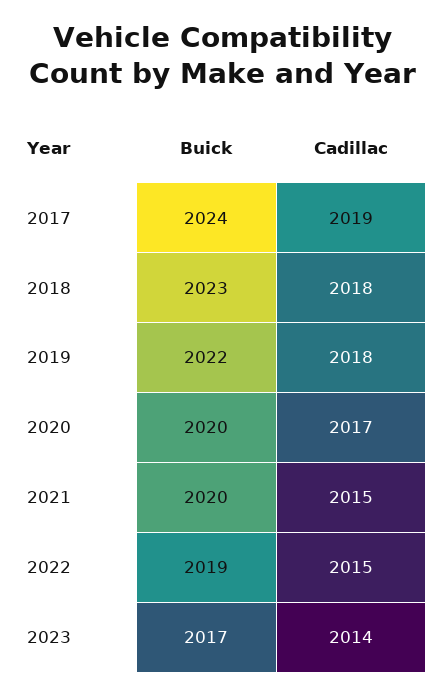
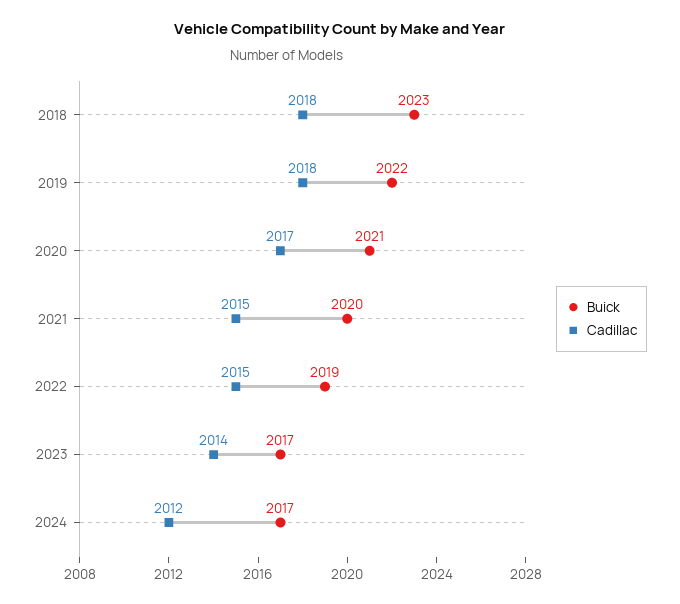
Buick, 2017: 2024 -> none
Cadillac, 2017: 2019 -> none
Buick, 2020: 2020 -> 2021
Buick, 2024: none -> 2017
Cadillac, 2024: none -> 2012

